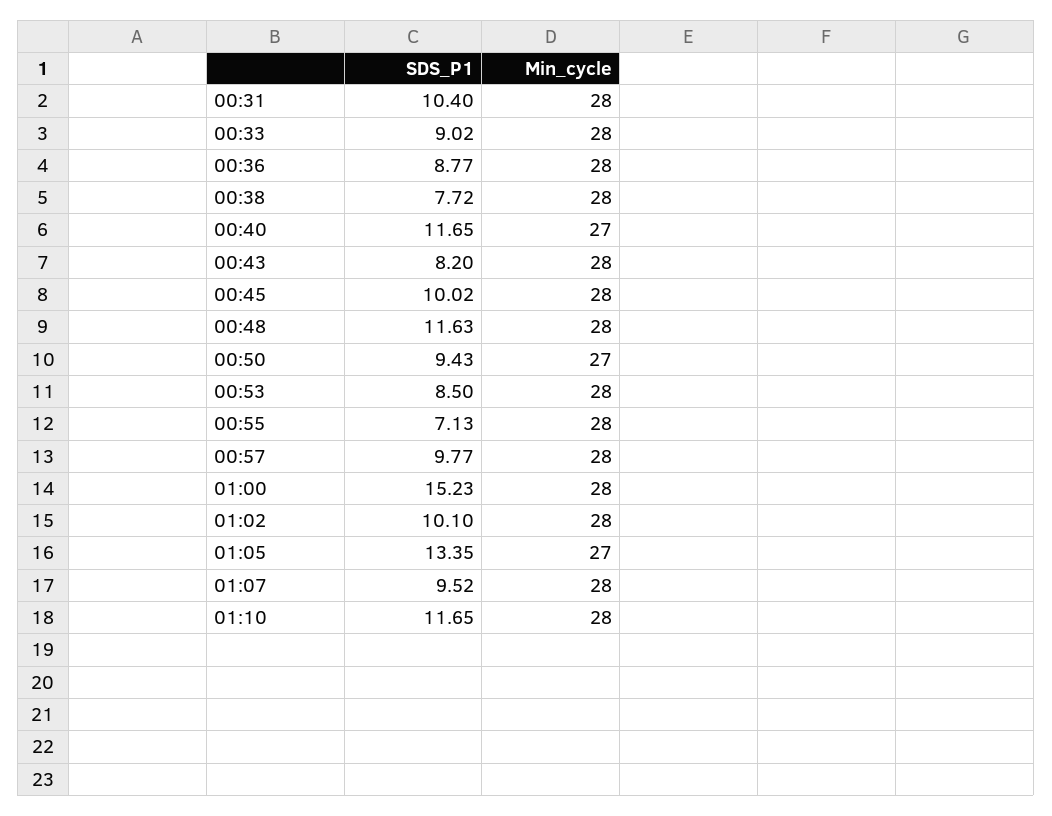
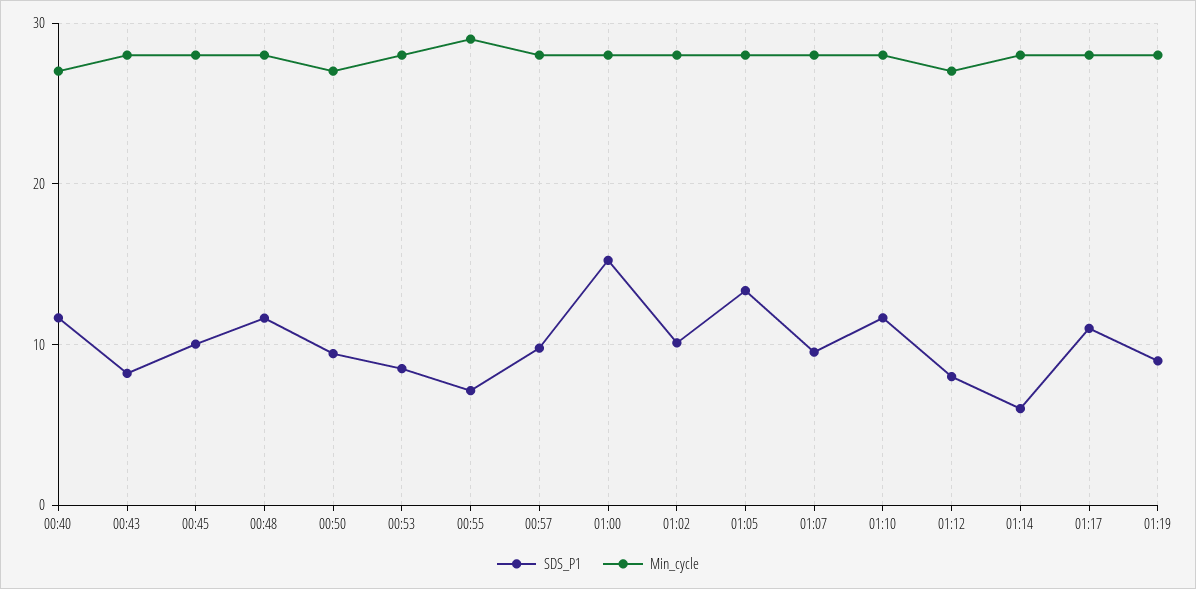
SDS_P1, 00:31: 10.4 -> none
Min_cycle, 00:31: 28 -> none
SDS_P1, 00:33: 9.02 -> none
Min_cycle, 00:33: 28 -> none
SDS_P1, 00:36: 8.77 -> none
Min_cycle, 00:36: 28 -> none
SDS_P1, 00:38: 7.72 -> none
Min_cycle, 00:38: 28 -> none
Min_cycle, 00:55: 28 -> 29
Min_cycle, 01:05: 27 -> 28
SDS_P1, 01:12: none -> 8
Min_cycle, 01:12: none -> 27
SDS_P1, 01:14: none -> 6
Min_cycle, 01:14: none -> 28
SDS_P1, 01:17: none -> 11
Min_cycle, 01:17: none -> 28
SDS_P1, 01:19: none -> 9
Min_cycle, 01:19: none -> 28

